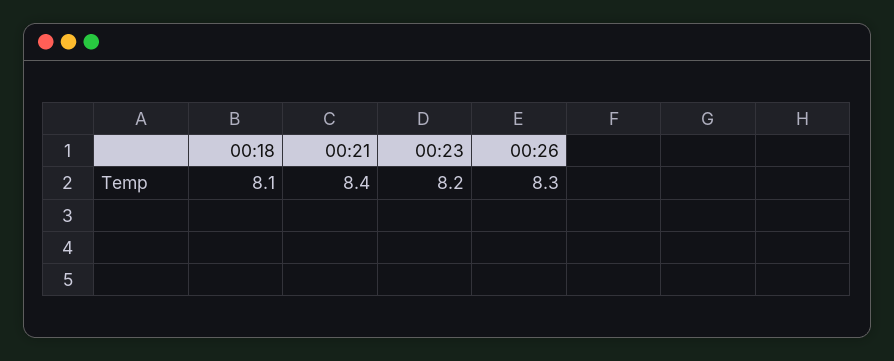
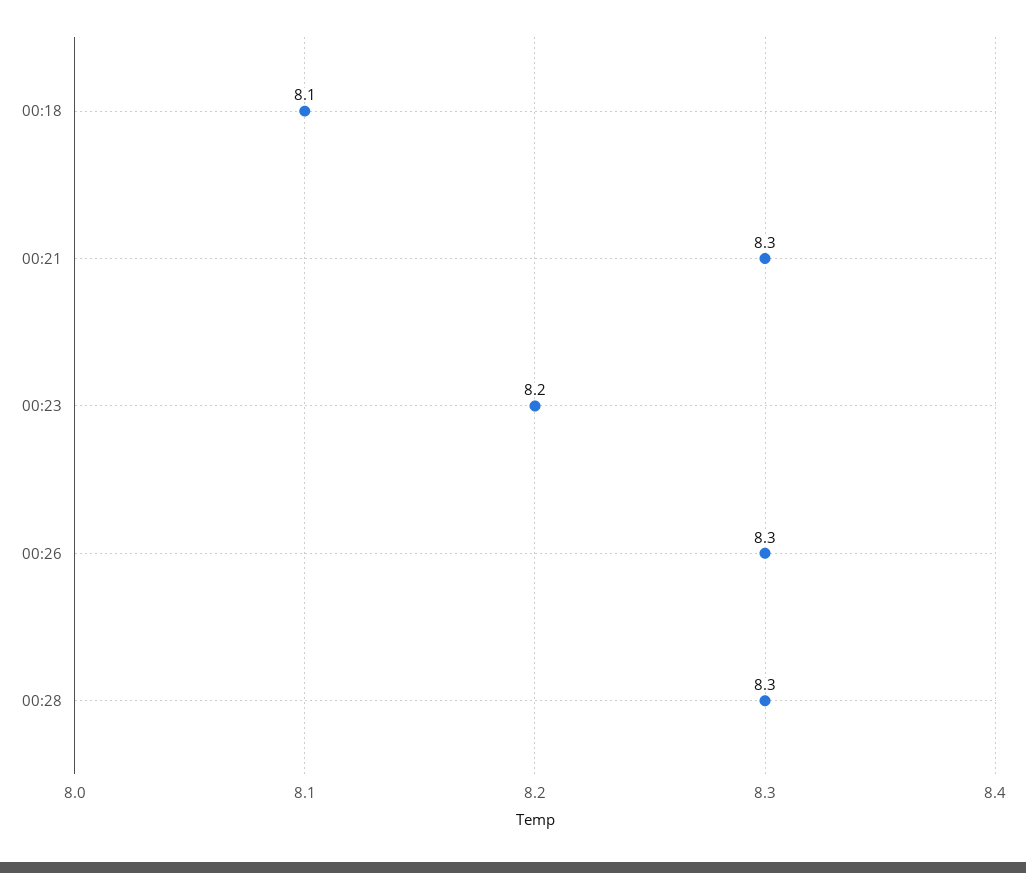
00:21: 8.4 -> 8.3
00:28: none -> 8.3

